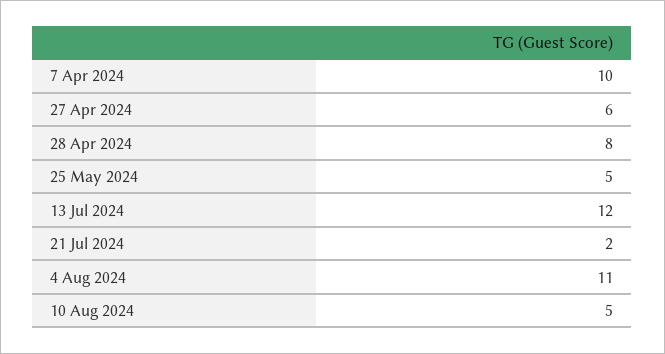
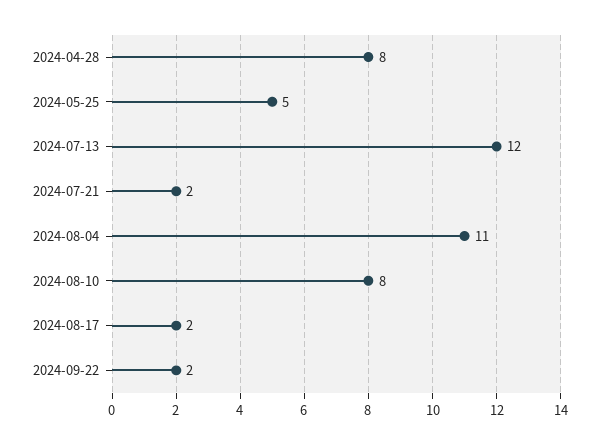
7 Apr 2024: 10 -> none
27 Apr 2024: 6 -> none
10 Aug 2024: 5 -> 8
2024-08-17: none -> 2
2024-09-22: none -> 2

